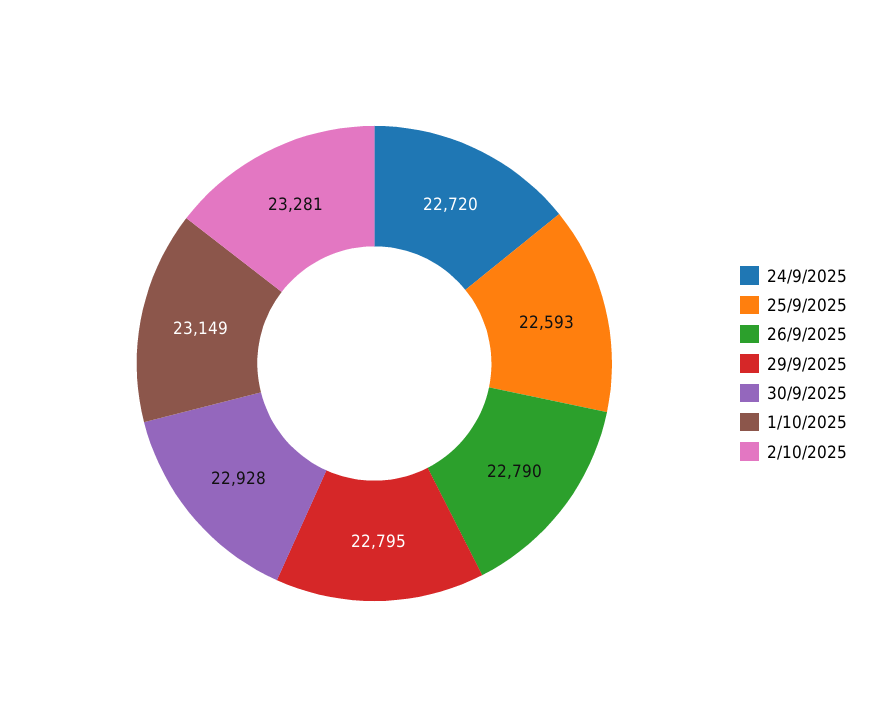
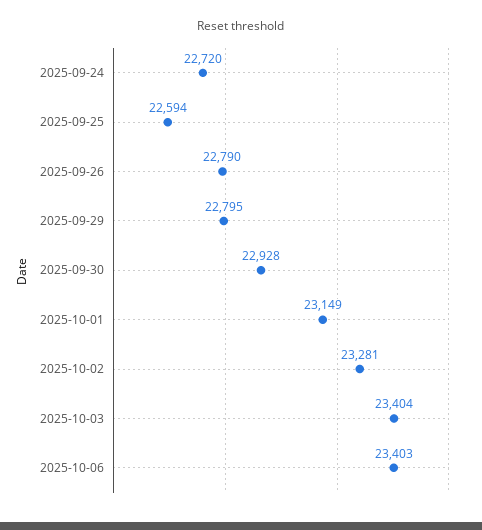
25/9/2025: 22593 -> 22594
2025-10-03: none -> 23404
2025-10-06: none -> 23403

